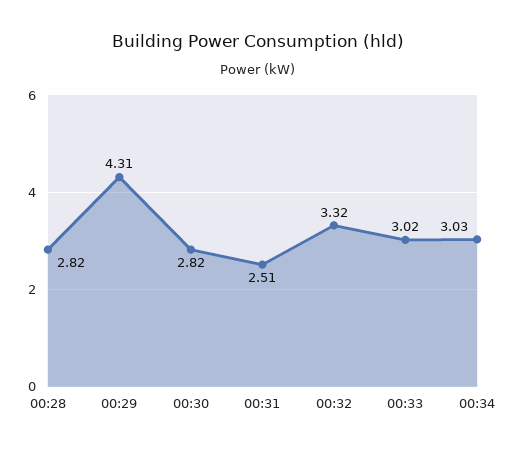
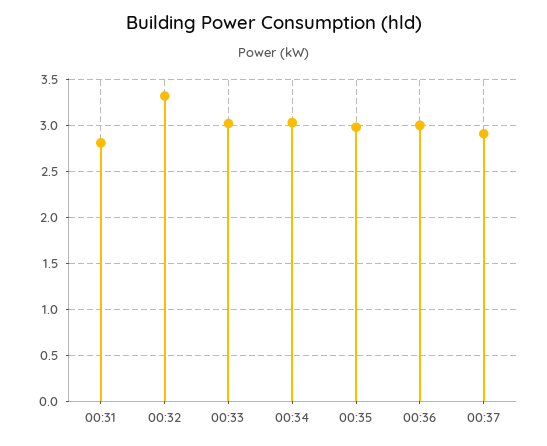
00:28: 2.82 -> none
00:29: 4.31 -> none
00:30: 2.82 -> none
00:31: 2.51 -> 2.8
00:35: none -> 3
00:36: none -> 3
00:37: none -> 2.9

